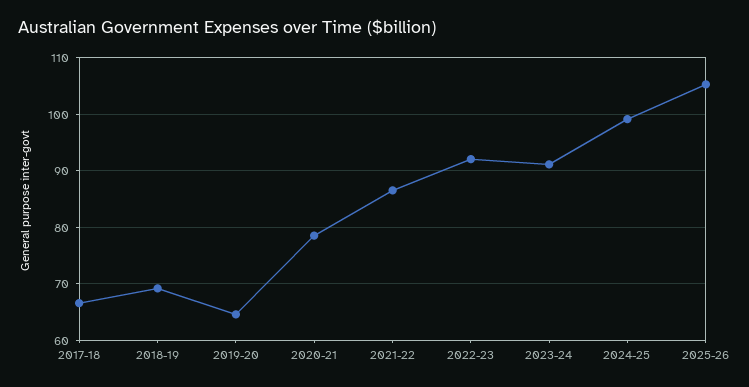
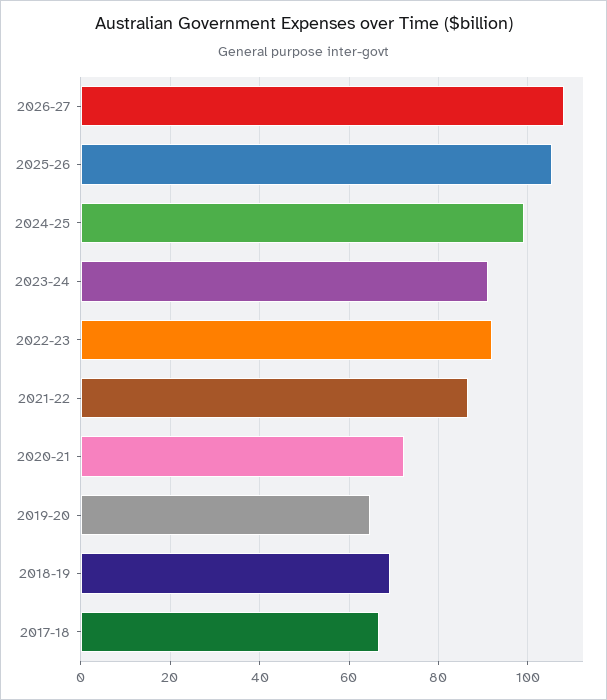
2020-21: 78 -> 72
2026-27: none -> 108

